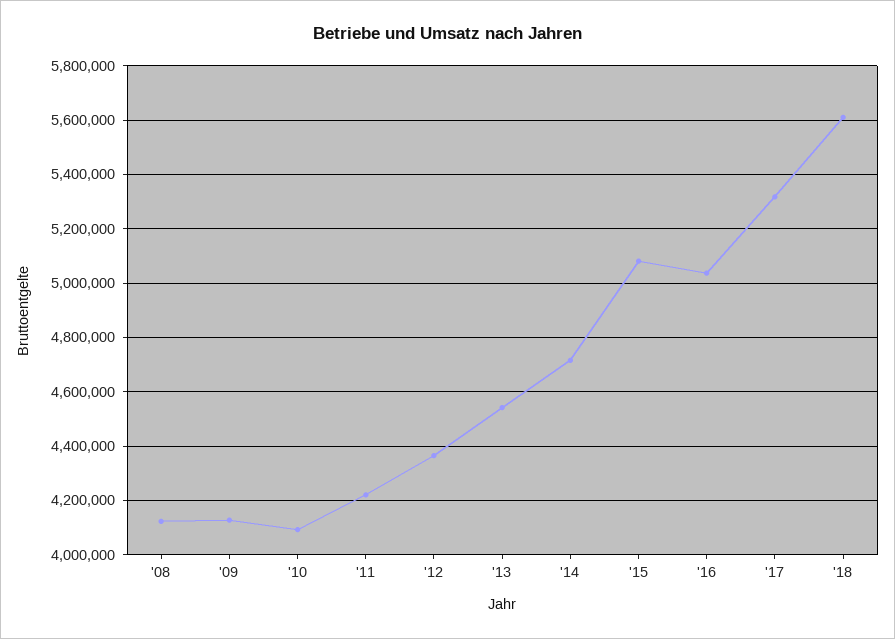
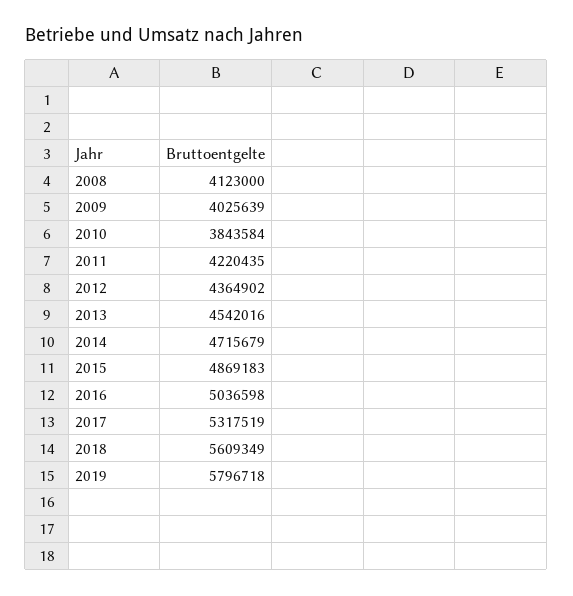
'09: 4125000 -> 4025639
'10: 4100000 -> 3843584
'15: 5075000 -> 4869183
2019: none -> 5796718

